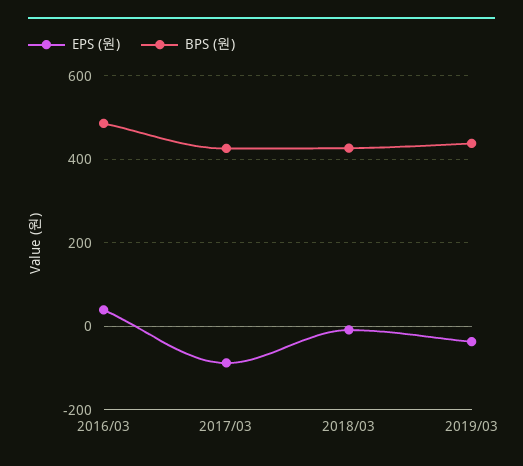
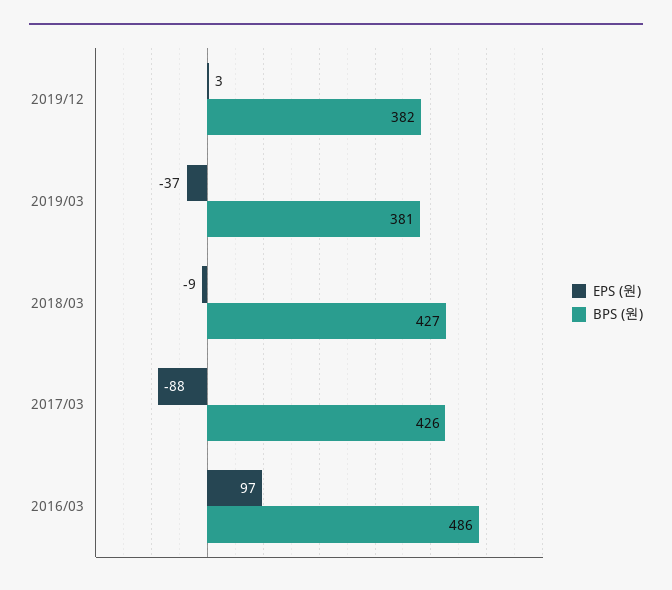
EPS (원), 2016/03: 40 -> 97
BPS (원), 2019/03: 440 -> 381
EPS (원), 2019/12: none -> 3
BPS (원), 2019/12: none -> 382

